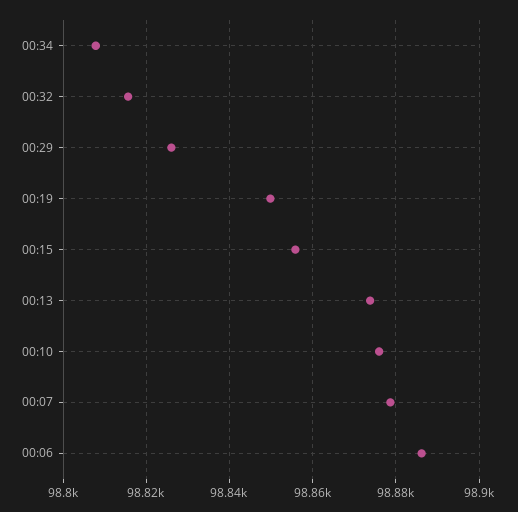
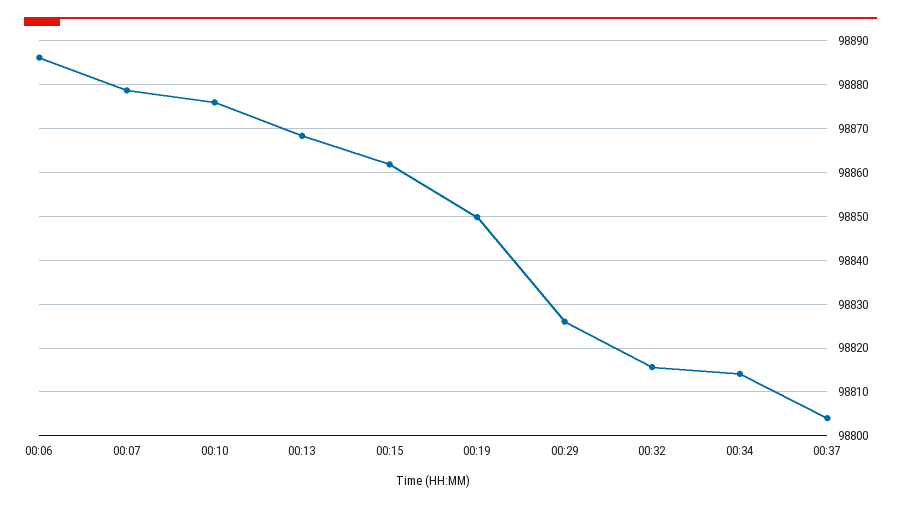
00:34: 98808 -> 98814
00:15: 98856 -> 98862
00:13: 98874 -> 98868
00:37: none -> 98804

